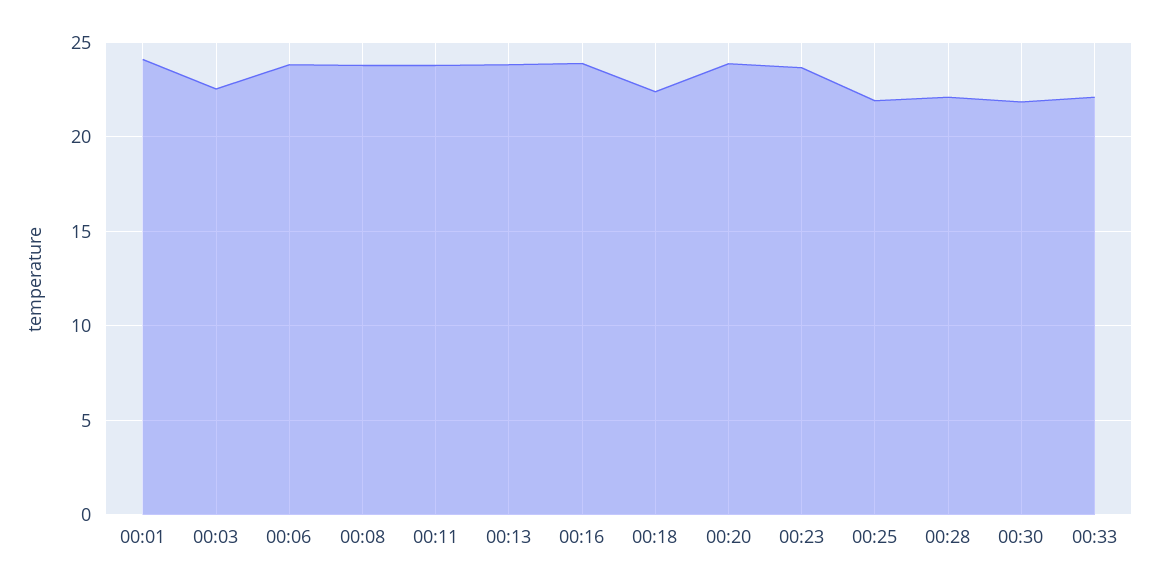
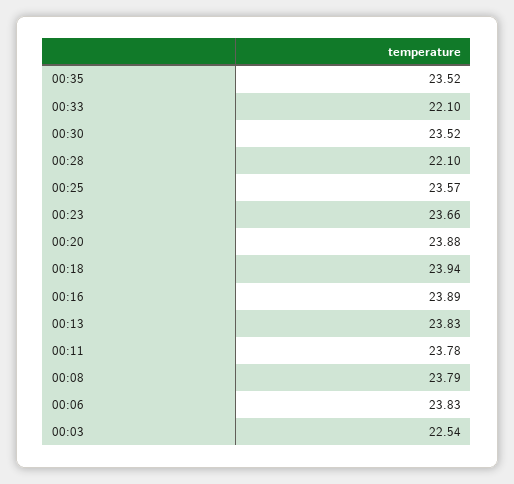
00:01: 24 -> none
00:18: 22.5 -> 23.94
00:25: 22 -> 23.57
00:30: 22 -> 23.52
00:35: none -> 23.52

